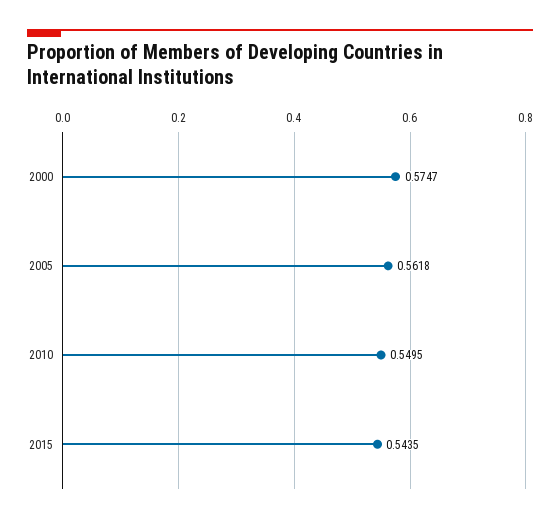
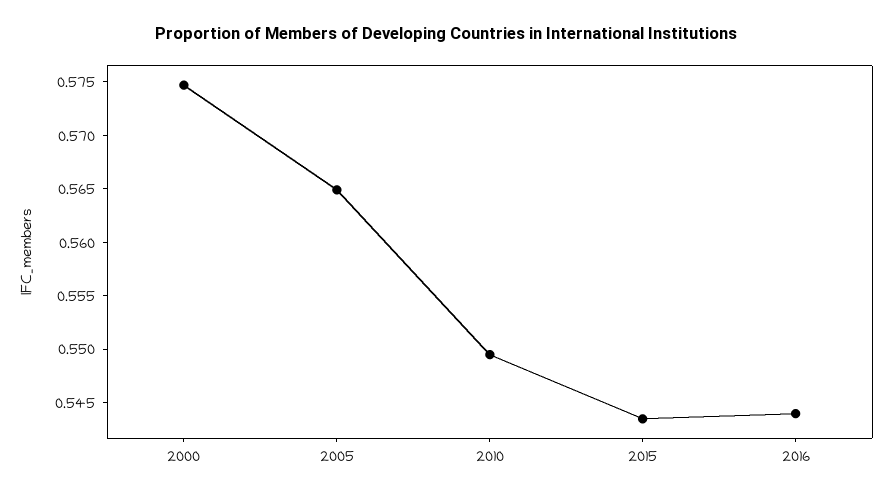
2005: 0.5618 -> 0.565
2016: none -> 0.544

